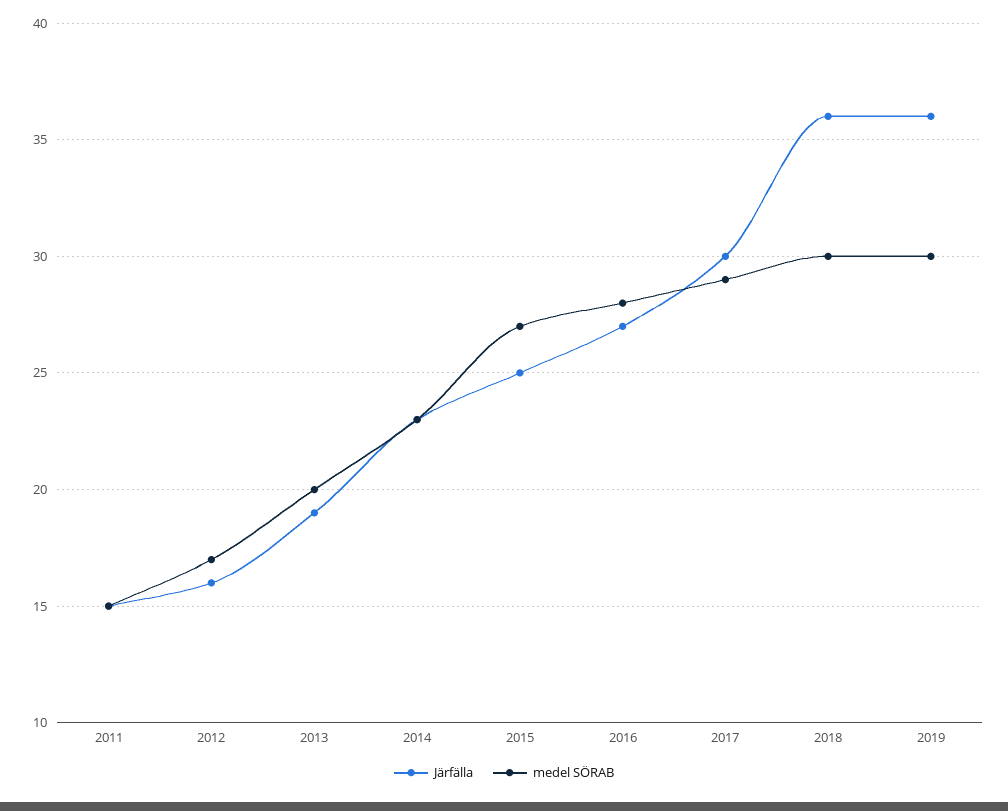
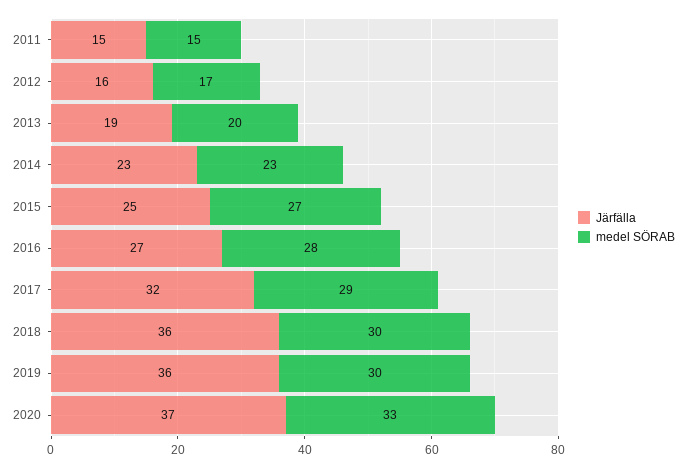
Järfälla, 2017: 30 -> 32
Järfälla, 2020: none -> 37
medel SÖRAB, 2020: none -> 33

